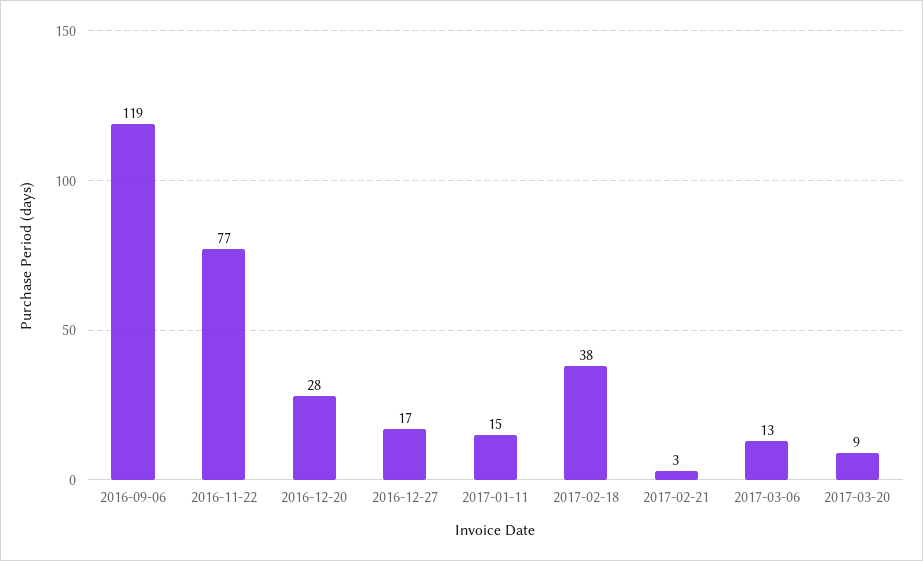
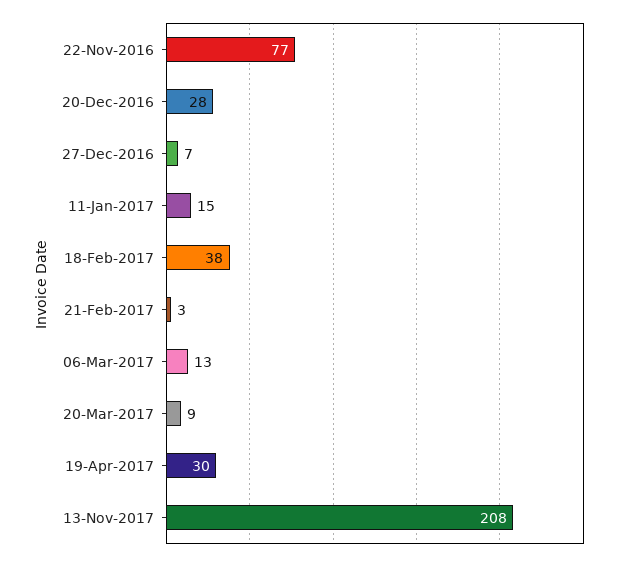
2016-09-06: 119 -> none
2016-12-27: 17 -> 7
19-Apr-2017: none -> 30
13-Nov-2017: none -> 208

